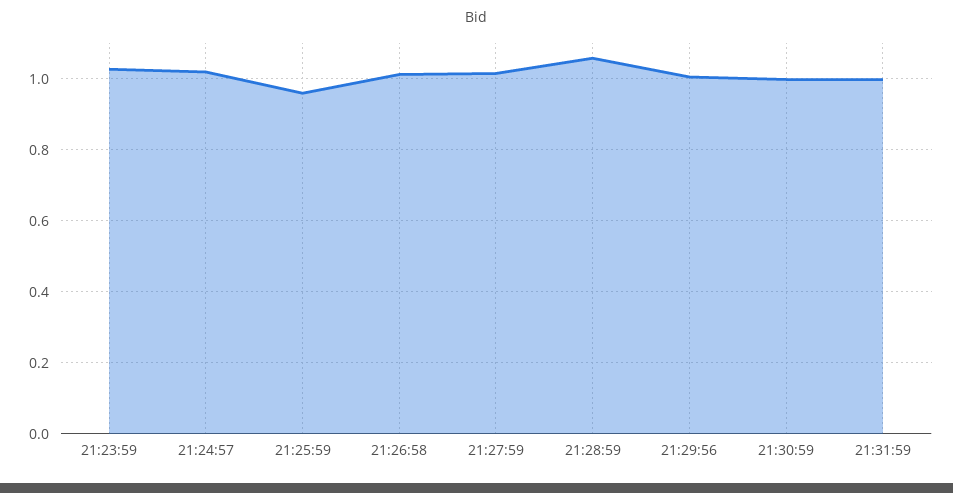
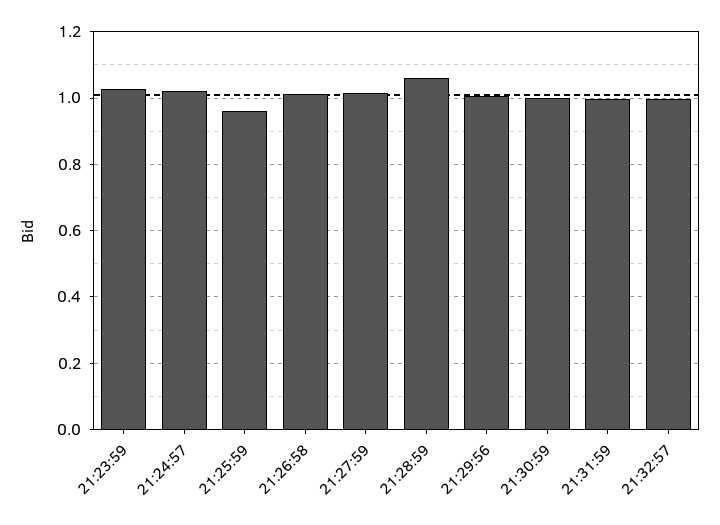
21:32:57: none -> 1

